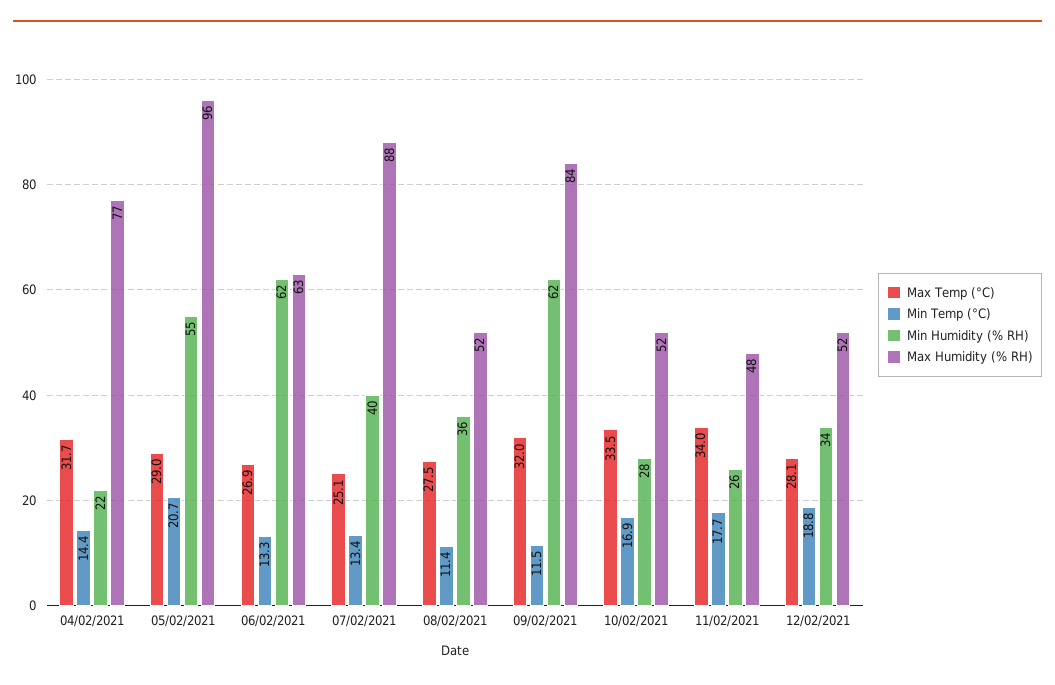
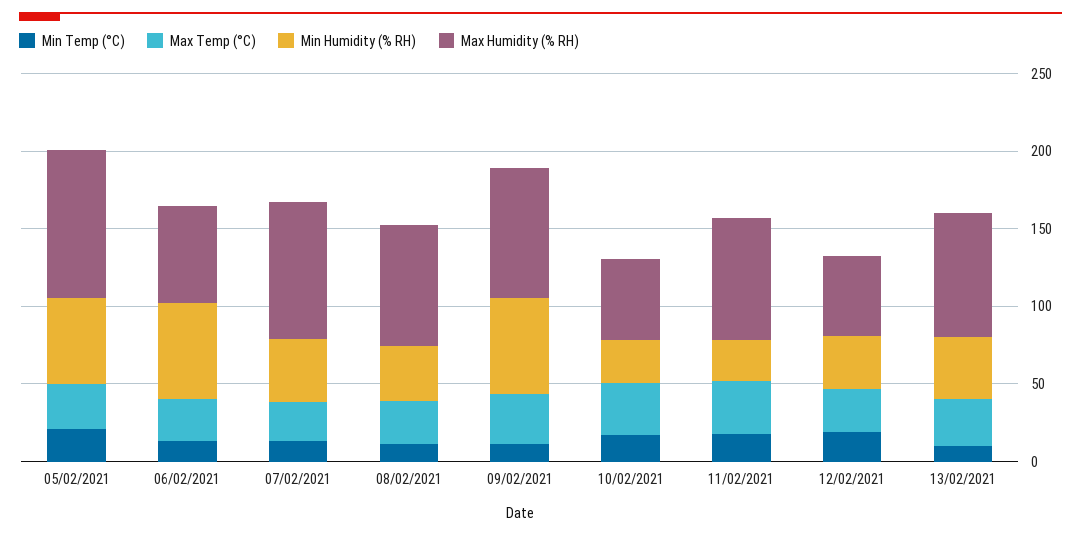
Max Temp (°C), 04/02/2021: 31.7 -> none
Min Temp (°C), 04/02/2021: 14.4 -> none
Min Humidity (% RH), 04/02/2021: 22 -> none
Max Humidity (% RH), 04/02/2021: 77 -> none
Max Humidity (% RH), 08/02/2021: 52 -> 80
Max Humidity (% RH), 11/02/2021: 48 -> 80
Min Temp (°C), 13/02/2021: none -> 10
Max Temp (°C), 13/02/2021: none -> 30
Min Humidity (% RH), 13/02/2021: none -> 40
Max Humidity (% RH), 13/02/2021: none -> 80

